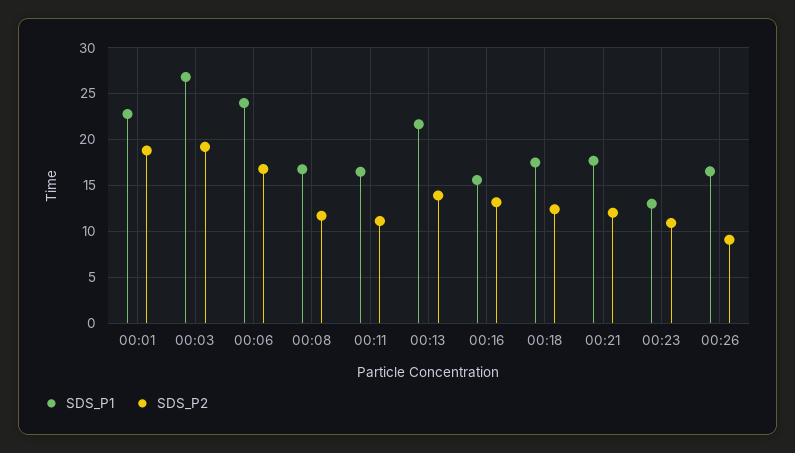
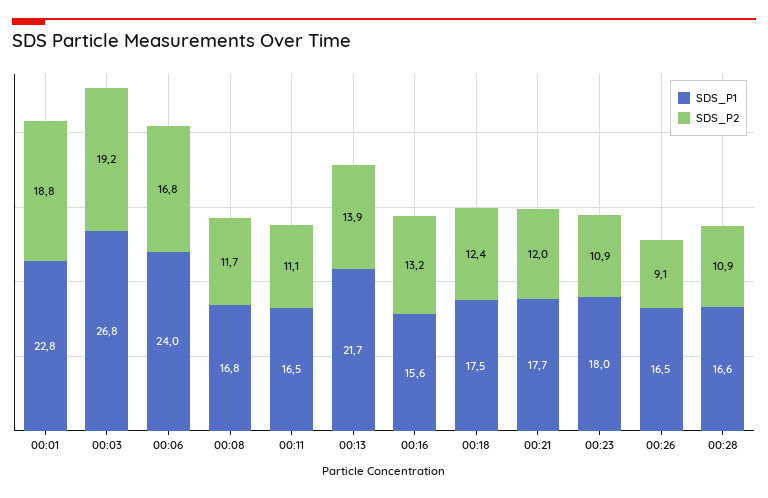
SDS_P1, 00:23: 13 -> 18
SDS_P1, 00:28: none -> 16.6
SDS_P2, 00:28: none -> 10.9

